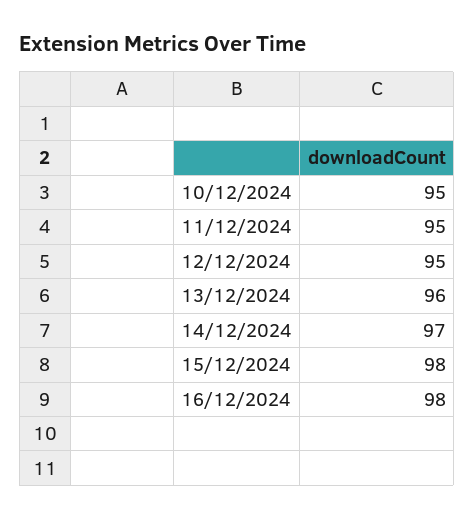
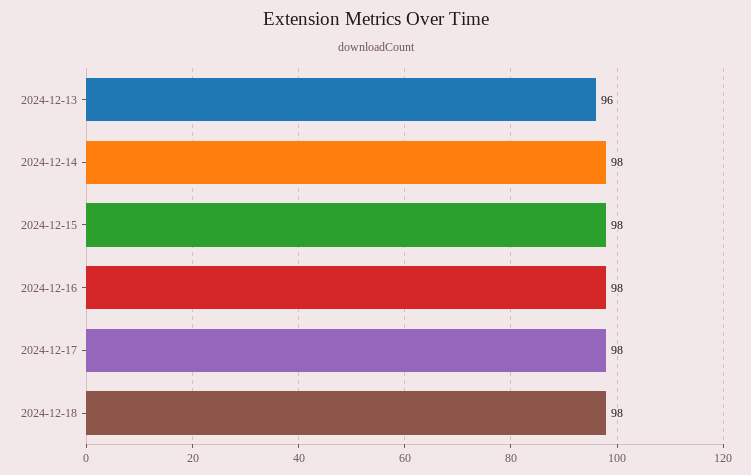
10/12/2024: 95 -> none
11/12/2024: 95 -> none
12/12/2024: 95 -> none
14/12/2024: 97 -> 98
2024-12-17: none -> 98
2024-12-18: none -> 98

